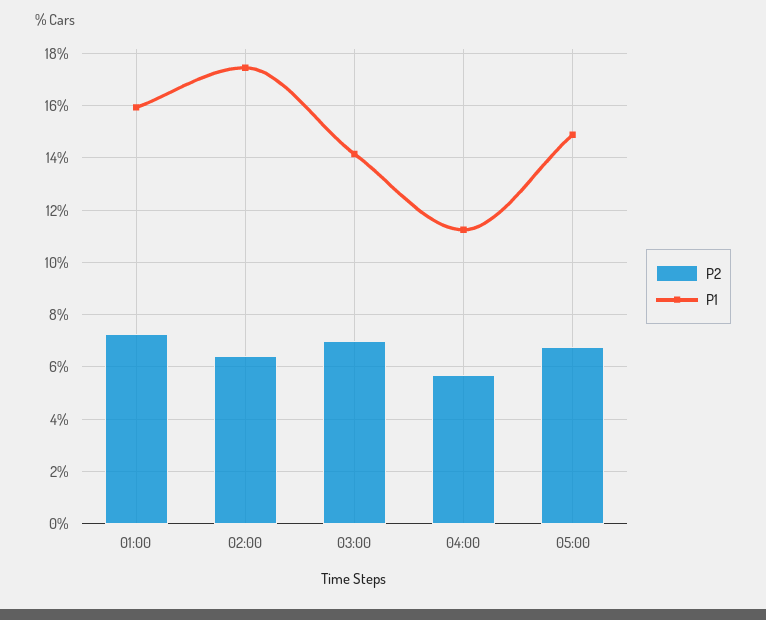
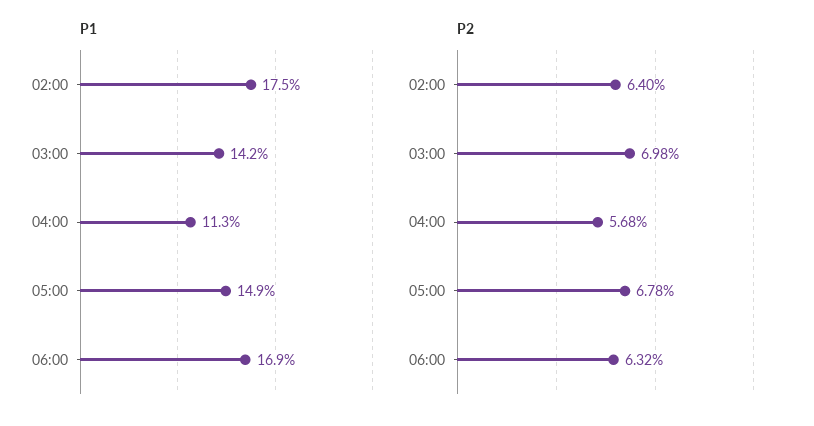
P2, 01:00: 7.25 -> none
P1, 01:00: 16 -> none
P1, 06:00: none -> 16.9
P2, 06:00: none -> 6.32

